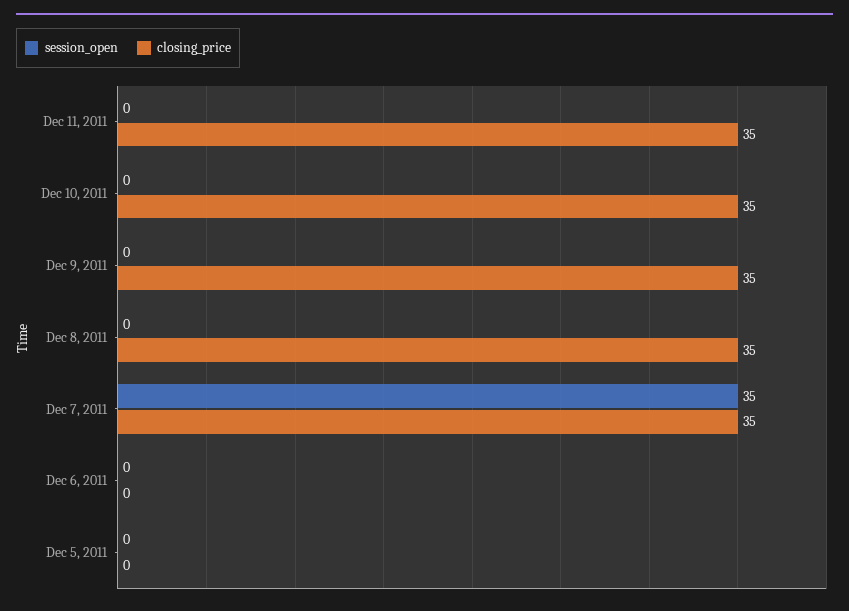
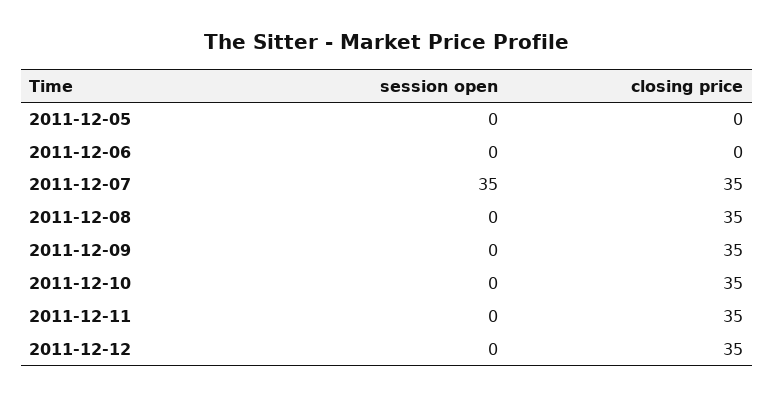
session_open, 2011-12-12: none -> 0
closing_price, 2011-12-12: none -> 35

